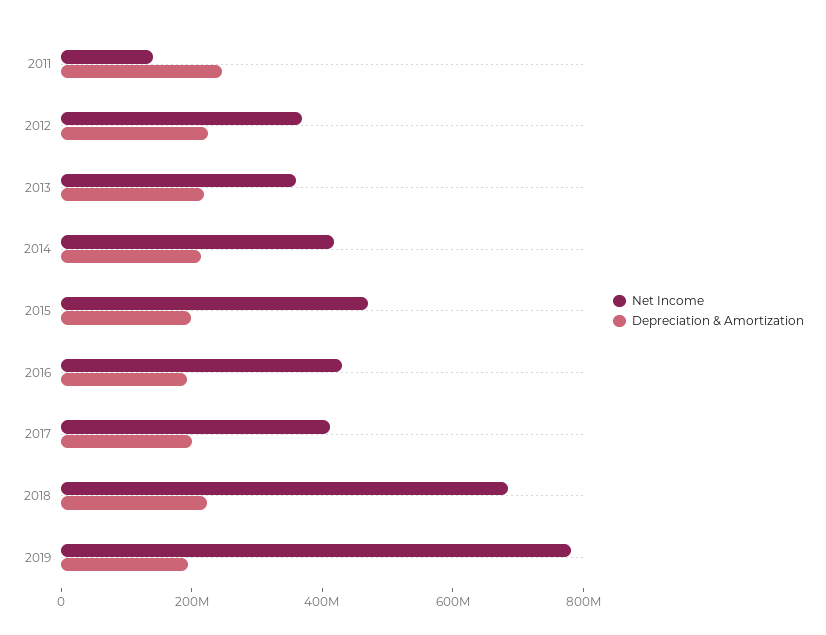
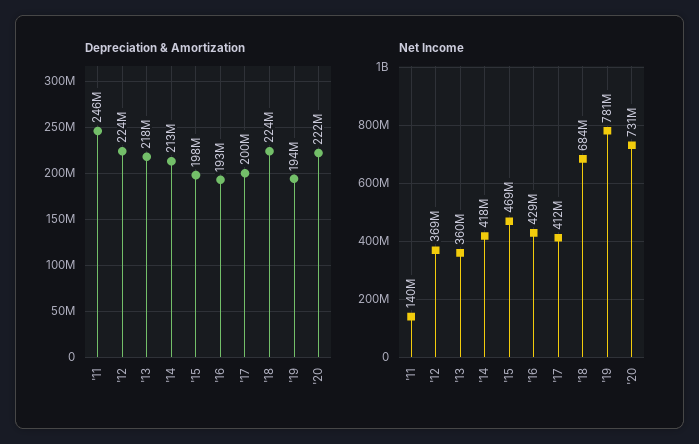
Depreciation & Amortization, '20: none -> 222000000
Net Income, '20: none -> 731000000

